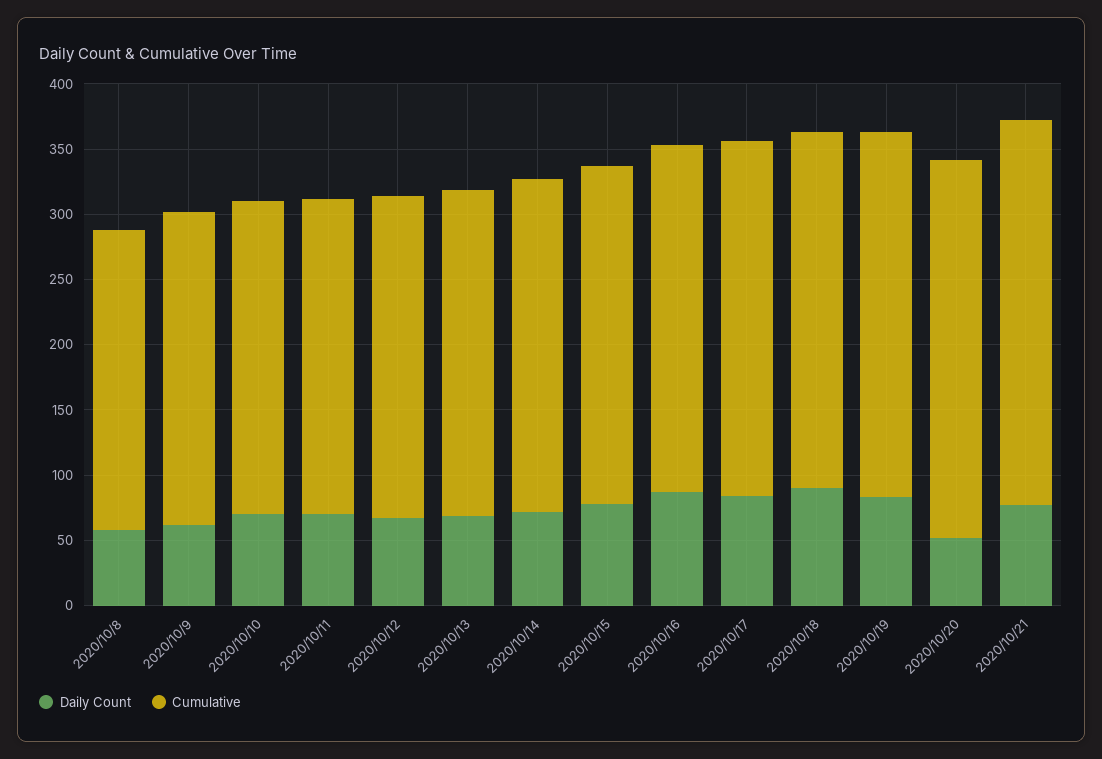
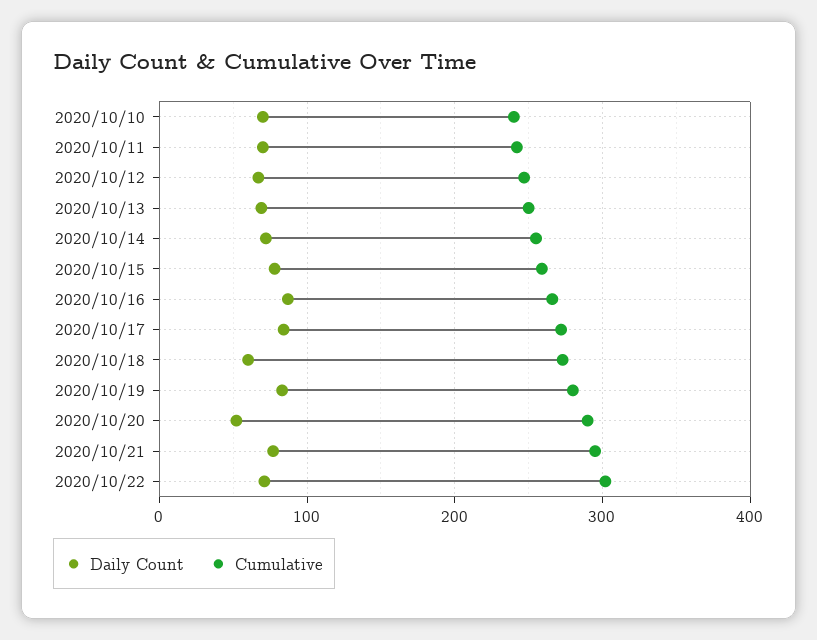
Daily Count, 2020/10/8: 60 -> none
Cumulative, 2020/10/8: 230 -> none
Daily Count, 2020/10/9: 60 -> none
Cumulative, 2020/10/9: 240 -> none
Daily Count, 2020/10/18: 90 -> 60
Daily Count, 2020/10/22: none -> 70
Cumulative, 2020/10/22: none -> 300

